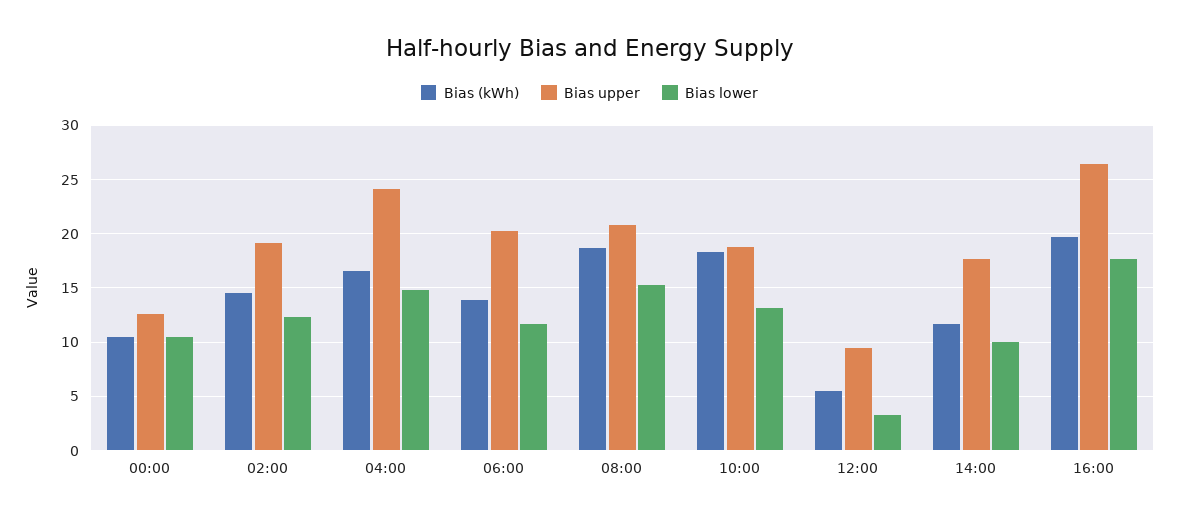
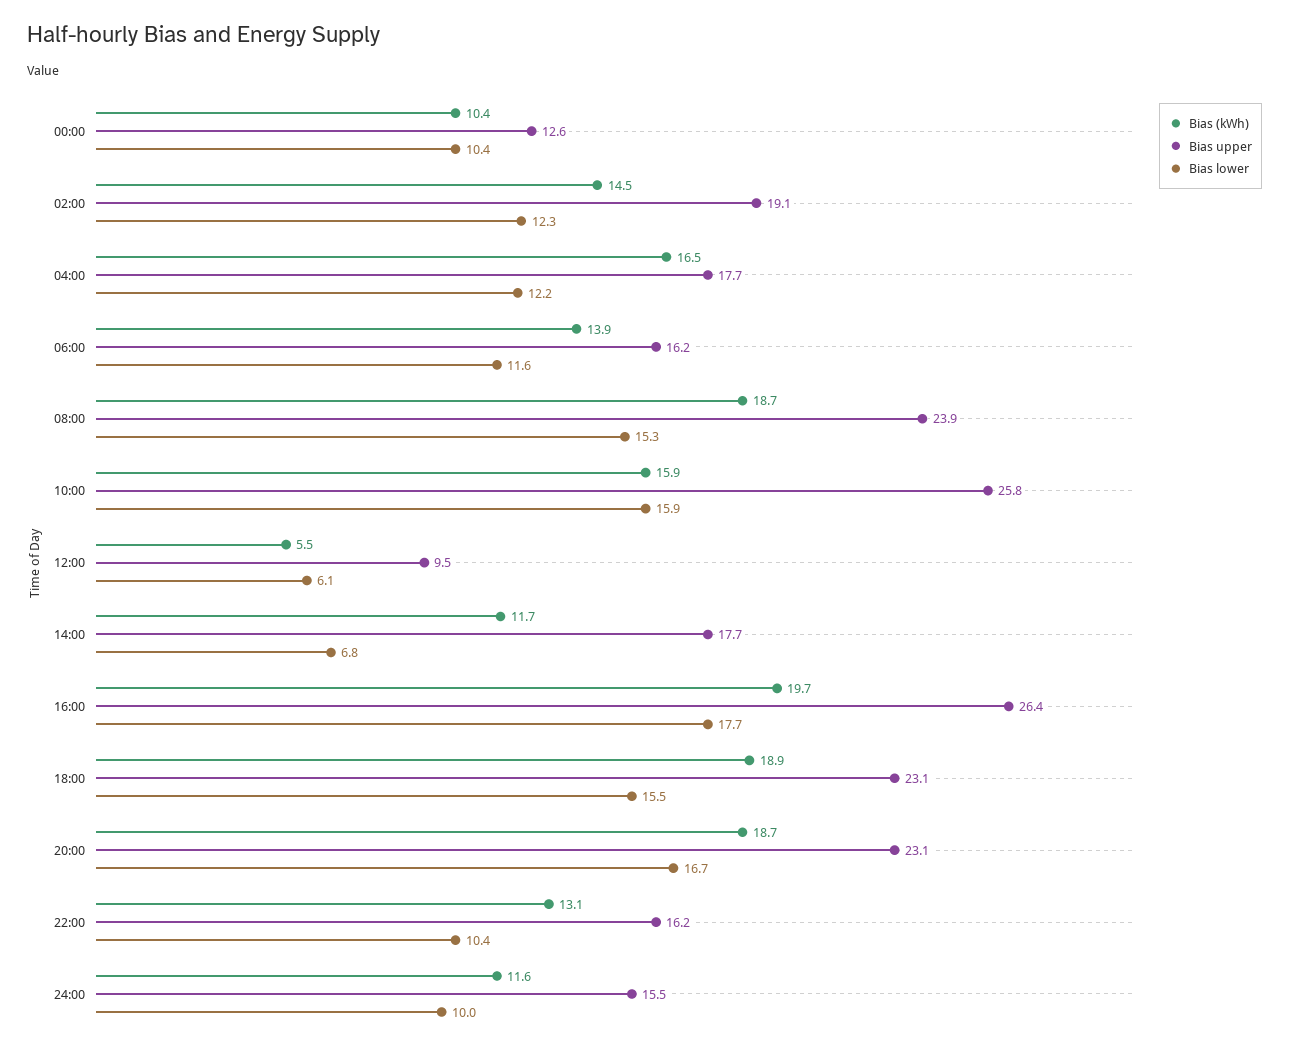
Bias upper, 04:00: 24 -> 17.7
Bias lower, 04:00: 15 -> 12.2
Bias upper, 06:00: 20 -> 16.2
Bias upper, 08:00: 21 -> 23.9
Bias (kWh), 10:00: 18 -> 15.9
Bias upper, 10:00: 19 -> 25.8
Bias lower, 10:00: 13 -> 15.9
Bias lower, 12:00: 3 -> 6.1
Bias lower, 14:00: 10 -> 6.8
Bias (kWh), 18:00: none -> 18.9
Bias upper, 18:00: none -> 23.1
Bias lower, 18:00: none -> 15.5
Bias (kWh), 20:00: none -> 18.7
Bias upper, 20:00: none -> 23.1
Bias lower, 20:00: none -> 16.7
Bias (kWh), 22:00: none -> 13.1
Bias upper, 22:00: none -> 16.2
Bias lower, 22:00: none -> 10.4
Bias (kWh), 24:00: none -> 11.6
Bias upper, 24:00: none -> 15.5
Bias lower, 24:00: none -> 10

